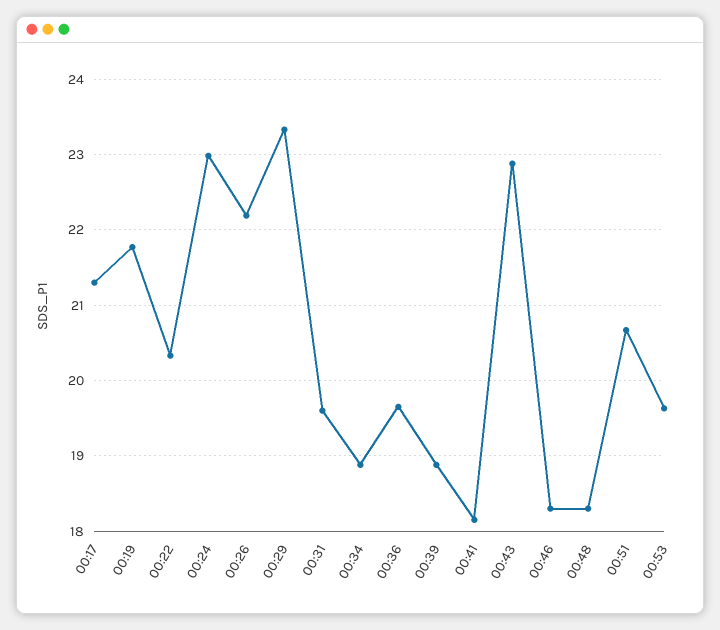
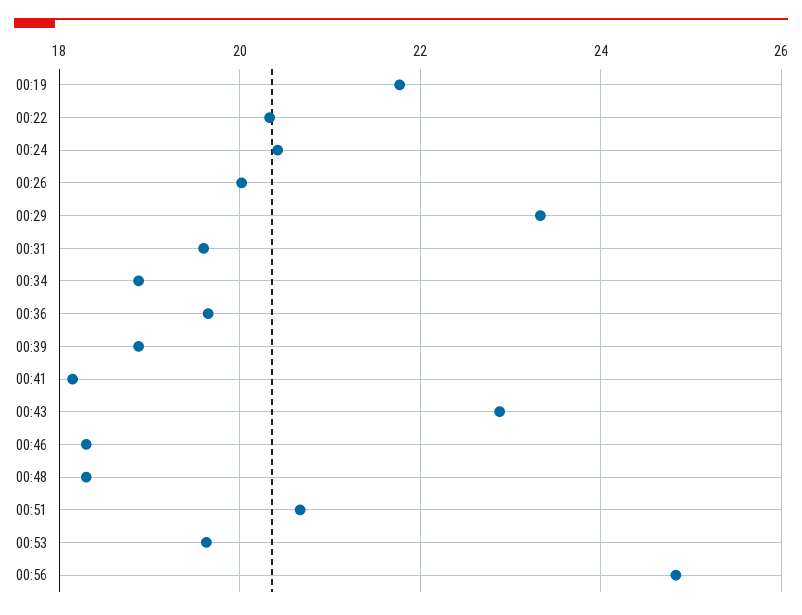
00:17: 21.3 -> none
00:24: 23 -> 20.4
00:26: 22.2 -> 20
00:56: none -> 24.8

